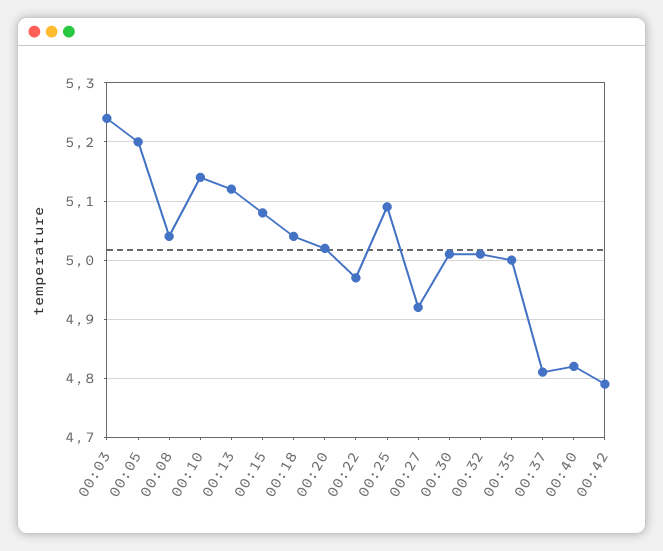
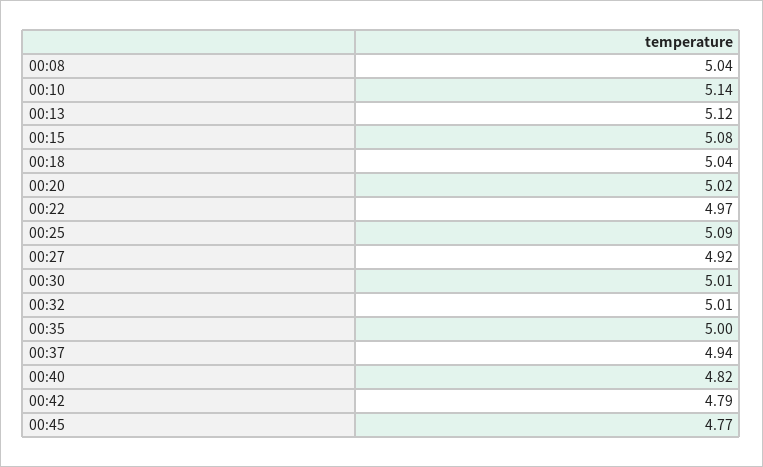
00:03: 5.25 -> none
00:05: 5.2 -> none
00:37: 4.8 -> 4.94
00:45: none -> 4.77

